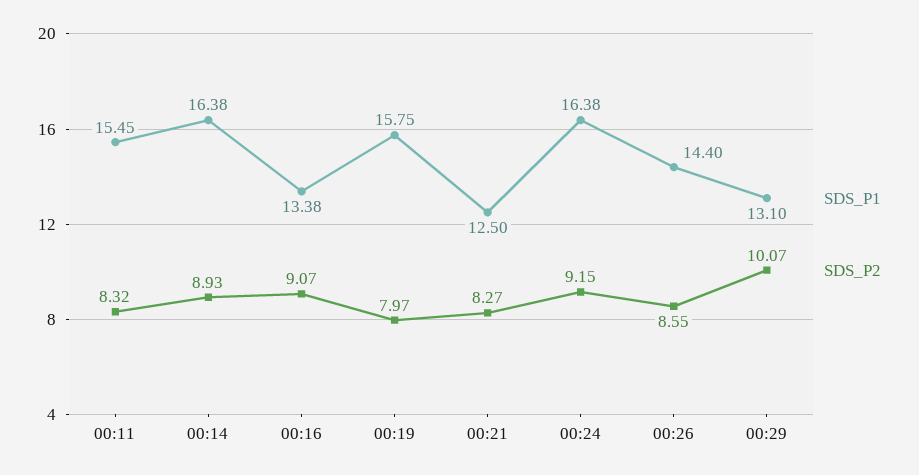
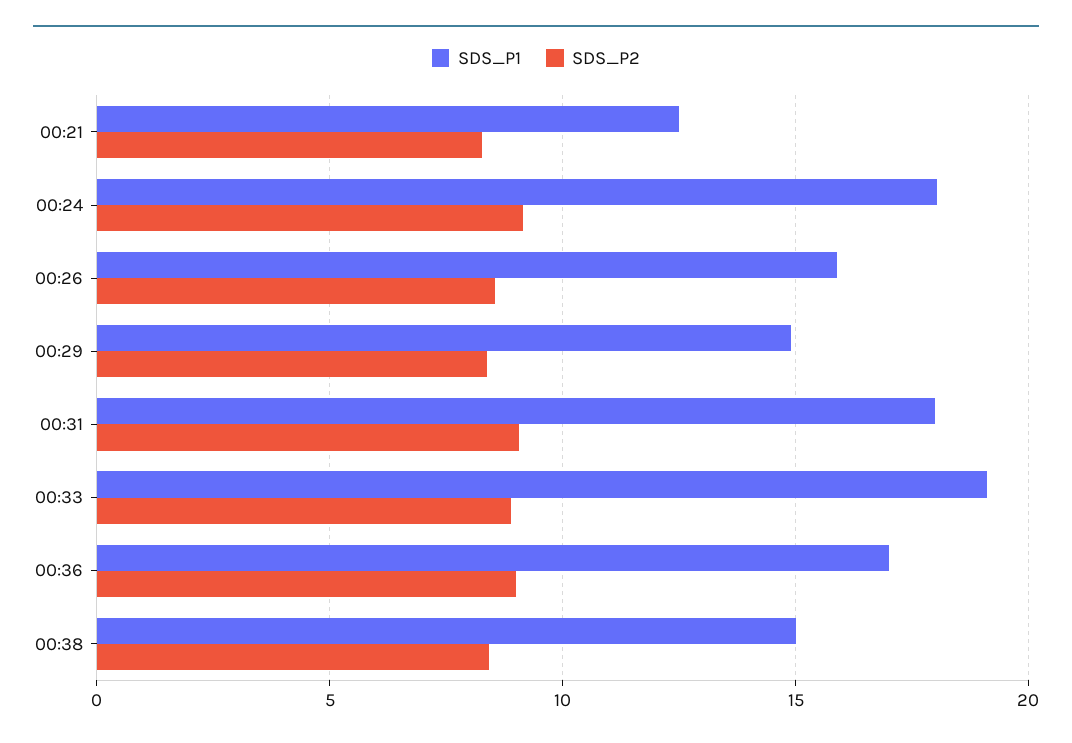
SDS_P1, 00:11: 15.45 -> none
SDS_P2, 00:11: 8.32 -> none
SDS_P1, 00:14: 16.38 -> none
SDS_P2, 00:14: 8.93 -> none
SDS_P1, 00:16: 13.38 -> none
SDS_P2, 00:16: 9.07 -> none
SDS_P1, 00:19: 15.75 -> none
SDS_P2, 00:19: 7.97 -> none
SDS_P1, 00:24: 16.38 -> 18
SDS_P1, 00:26: 14.4 -> 16
SDS_P1, 00:29: 13.1 -> 15
SDS_P2, 00:29: 10.07 -> 8.5
SDS_P1, 00:31: none -> 18
SDS_P2, 00:31: none -> 9
SDS_P1, 00:33: none -> 19
SDS_P2, 00:33: none -> 9
SDS_P1, 00:36: none -> 17
SDS_P2, 00:36: none -> 9
SDS_P1, 00:38: none -> 15
SDS_P2, 00:38: none -> 8.5

